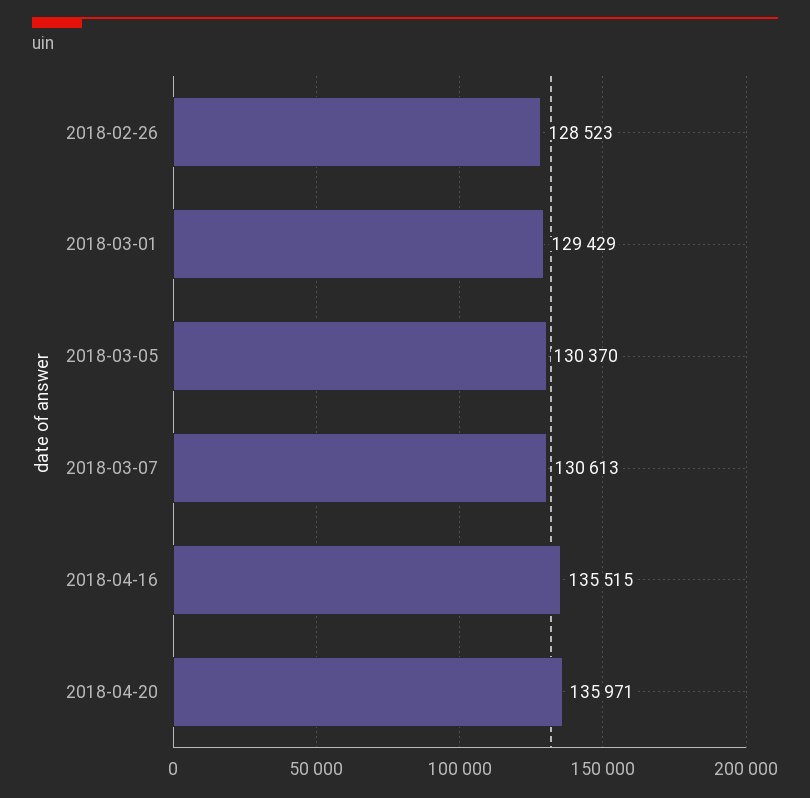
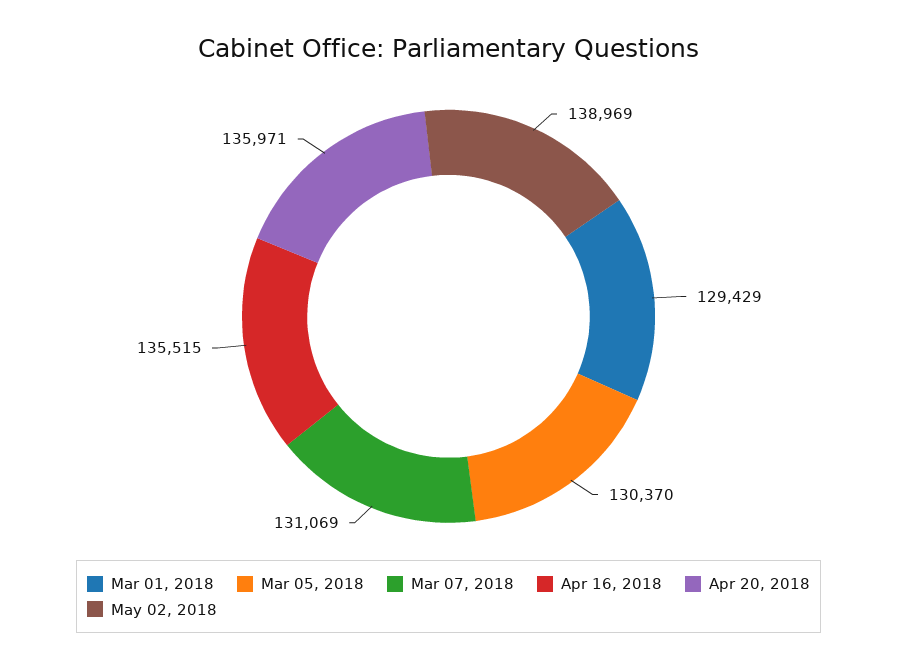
2018-02-26: 128523 -> none
2018-03-07: 130613 -> 131069
May 02, 2018: none -> 138969

